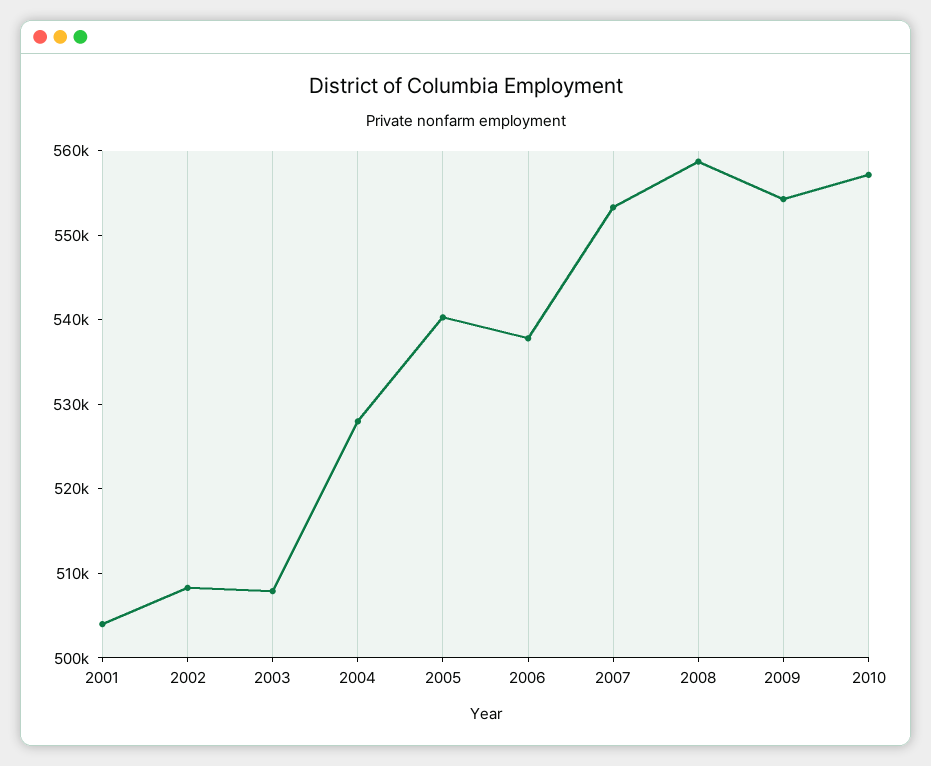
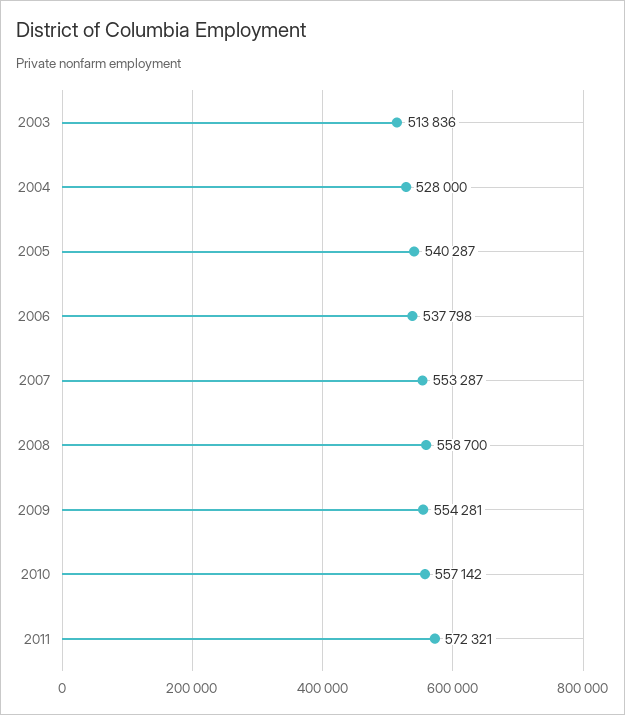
2001: 504000 -> none
2002: 508000 -> none
2003: 508000 -> 513836
2011: none -> 572321

